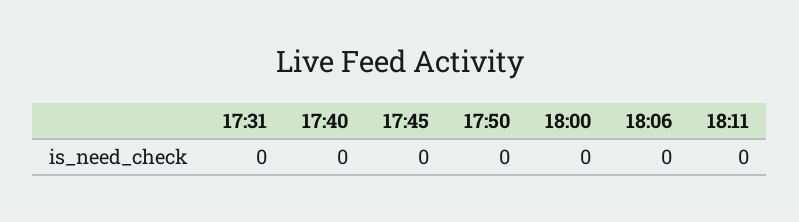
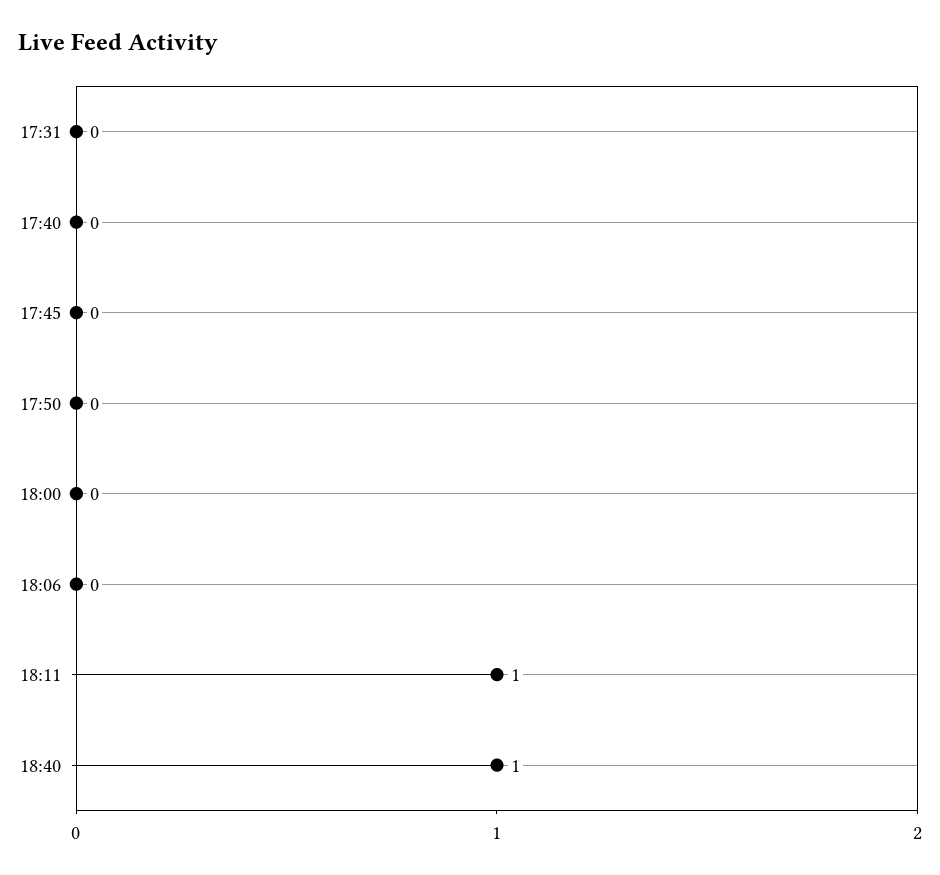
18:11: 0 -> 1
18:40: none -> 1

